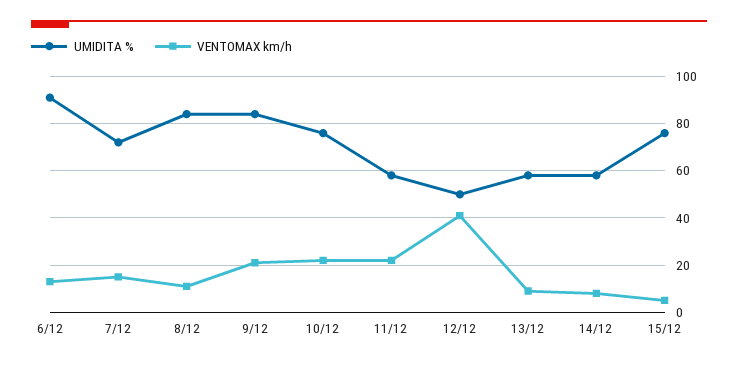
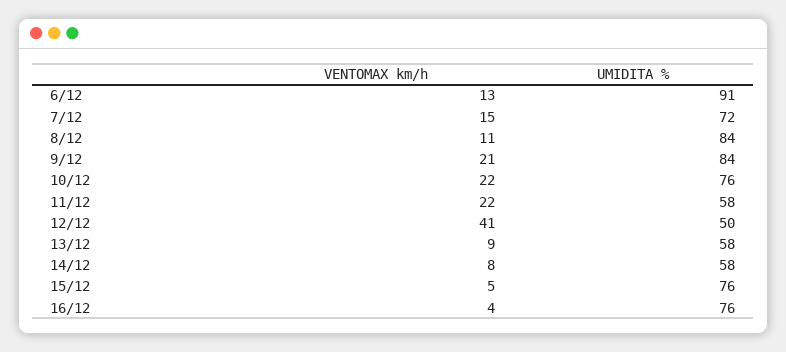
VENTOMAX km/h, 16/12: none -> 4
UMIDITA %, 16/12: none -> 76

